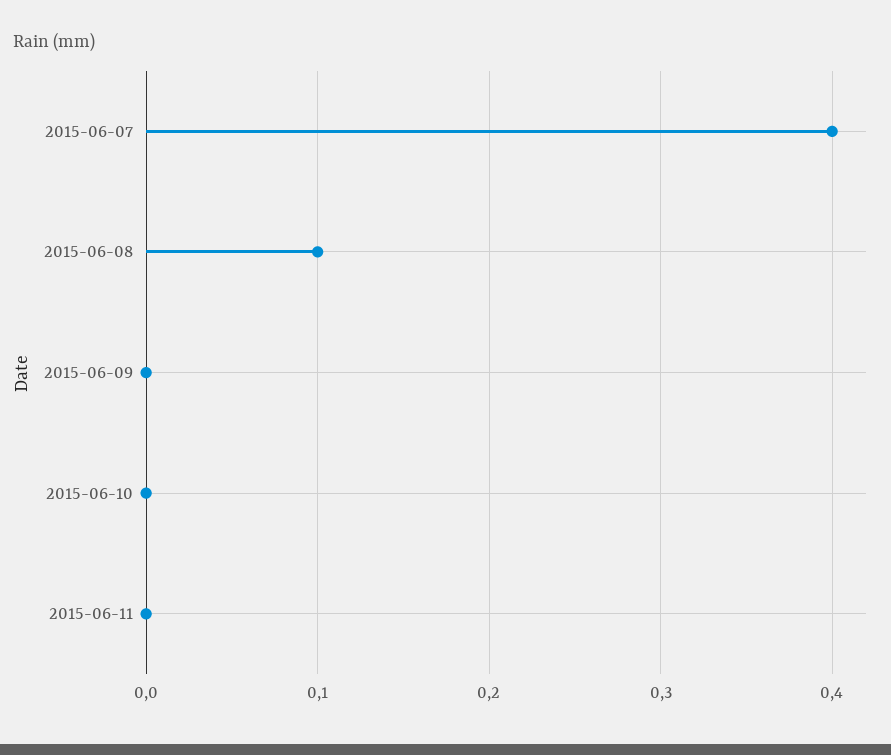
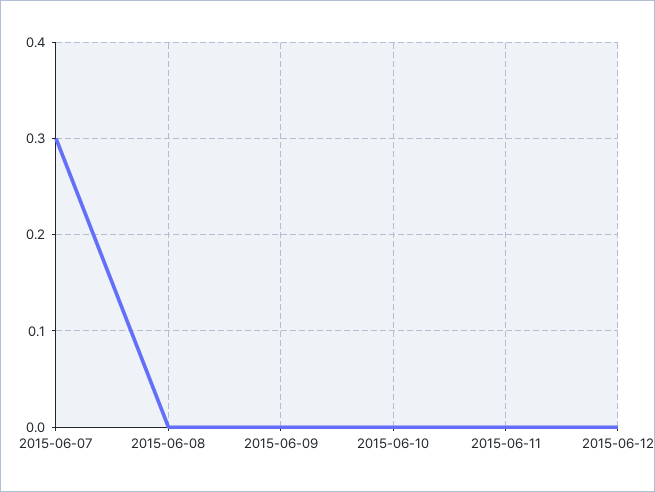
2015-06-07: 0.4 -> 0.3
2015-06-08: 0.1 -> 0
2015-06-12: none -> 0

